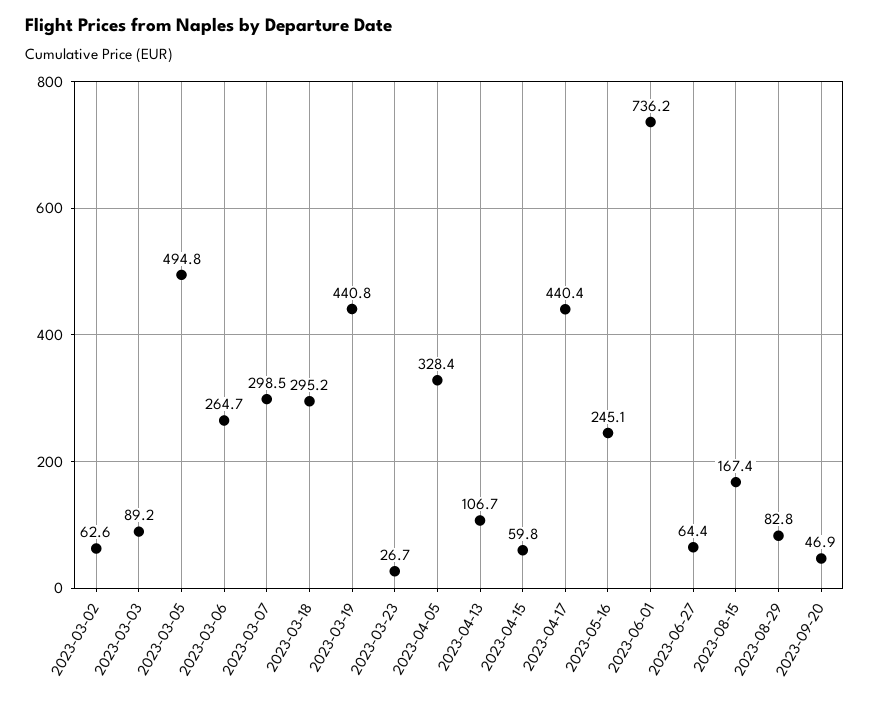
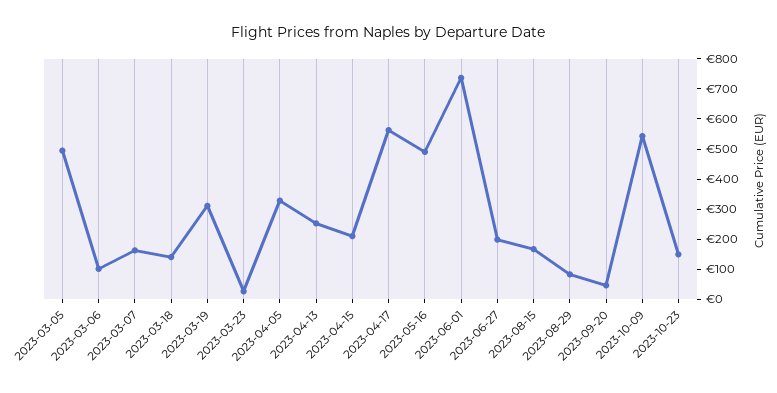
2023-03-02: 62.6 -> none
2023-03-03: 89.2 -> none
2023-03-06: 264.7 -> 100
2023-03-07: 298.5 -> 150
2023-03-18: 295.2 -> 150
2023-03-19: 440.8 -> 300
2023-04-13: 106.7 -> 250
2023-04-15: 59.8 -> 200
2023-04-17: 440.4 -> 550
2023-05-16: 245.1 -> 500
2023-06-27: 64.4 -> 200
2023-10-09: none -> 550
2023-10-23: none -> 150

